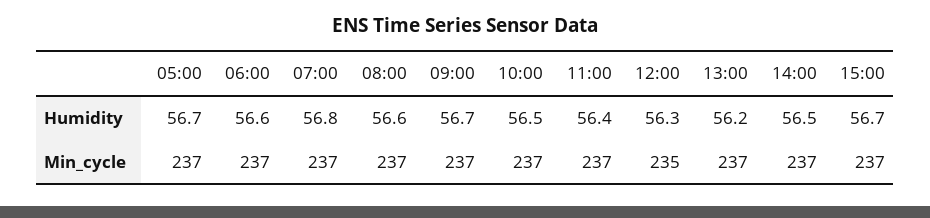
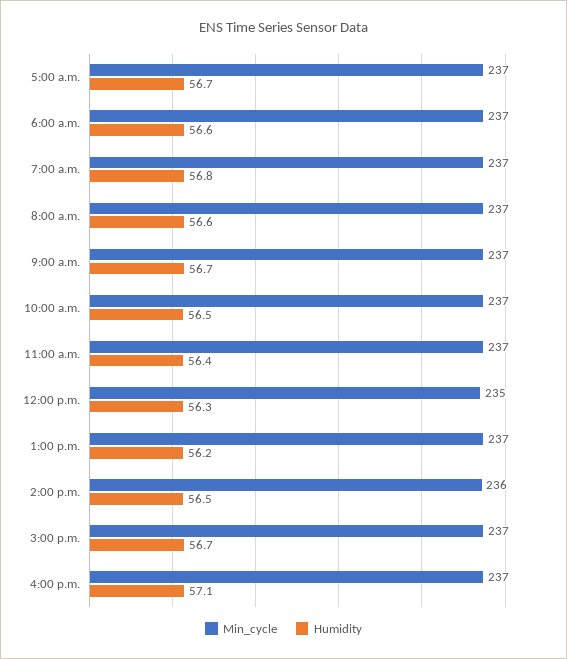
Min_cycle, 14:00: 237 -> 236
Min_cycle, 4:00 p.m.: none -> 237
Humidity, 4:00 p.m.: none -> 57.1

